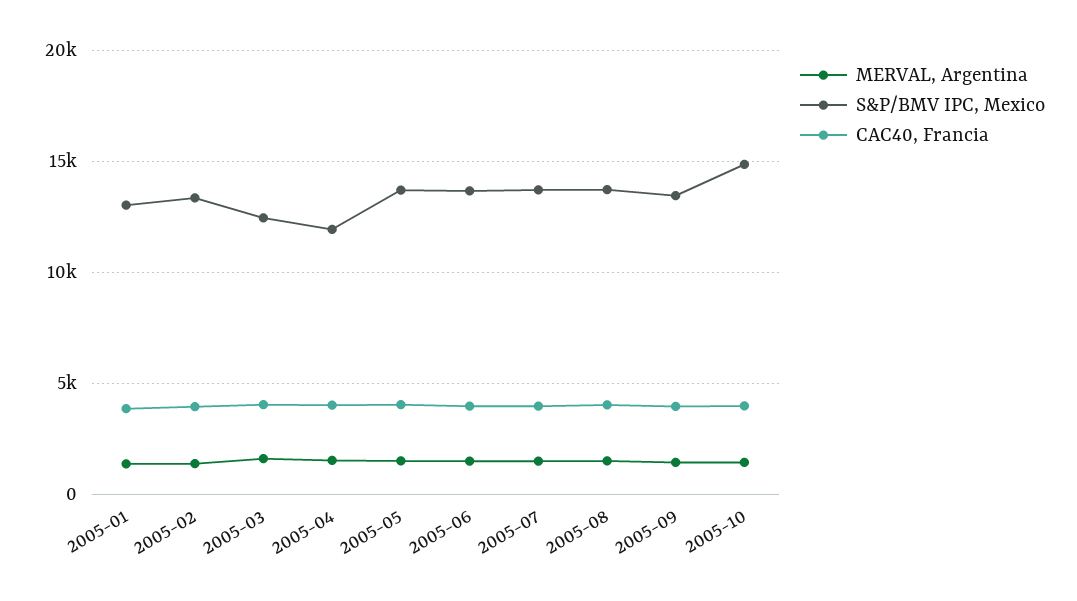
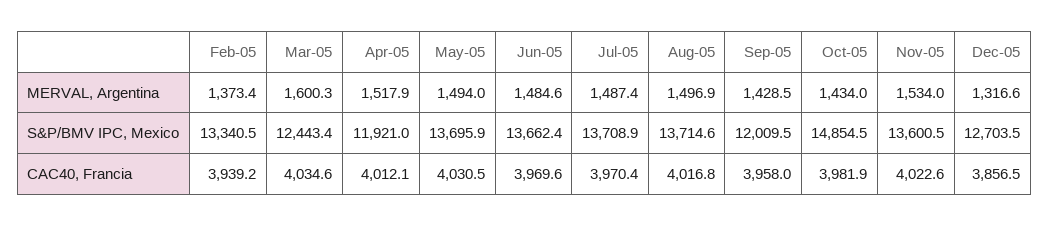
MERVAL, Argentina, 2005-01: 1500 -> none
S&P/BMV IPC, Mexico, 2005-01: 13000 -> none
CAC40, Francia, 2005-01: 4000 -> none
S&P/BMV IPC, Mexico, 2005-09: 13500 -> 12009.5
MERVAL, Argentina, Nov-05: none -> 1534
MERVAL, Argentina, Dec-05: none -> 1316.6
S&P/BMV IPC, Mexico, Nov-05: none -> 13600.5
S&P/BMV IPC, Mexico, Dec-05: none -> 12703.5
CAC40, Francia, Nov-05: none -> 4022.6
CAC40, Francia, Dec-05: none -> 3856.5

